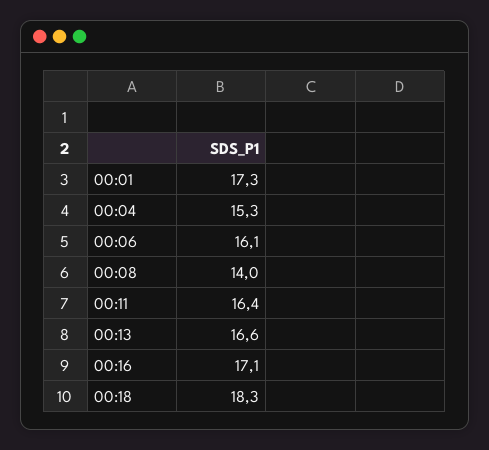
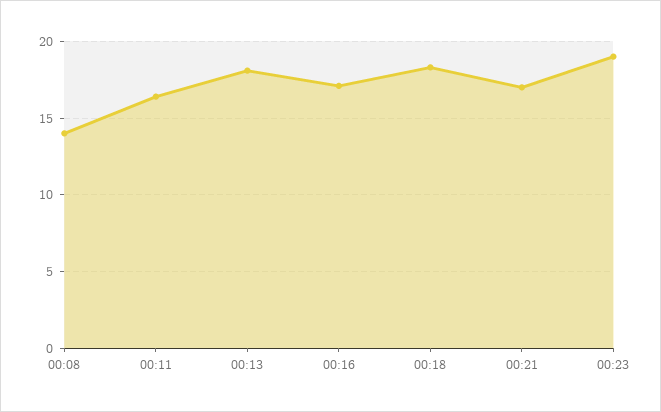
00:01: 17.3 -> none
00:04: 15.3 -> none
00:06: 16.1 -> none
00:13: 16.6 -> 18
00:21: none -> 17
00:23: none -> 19

